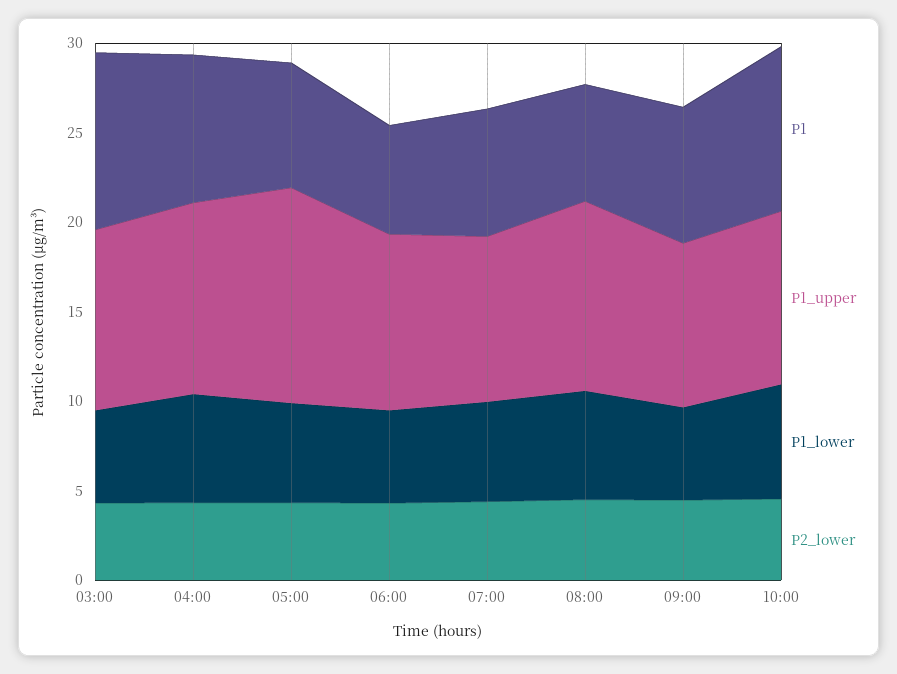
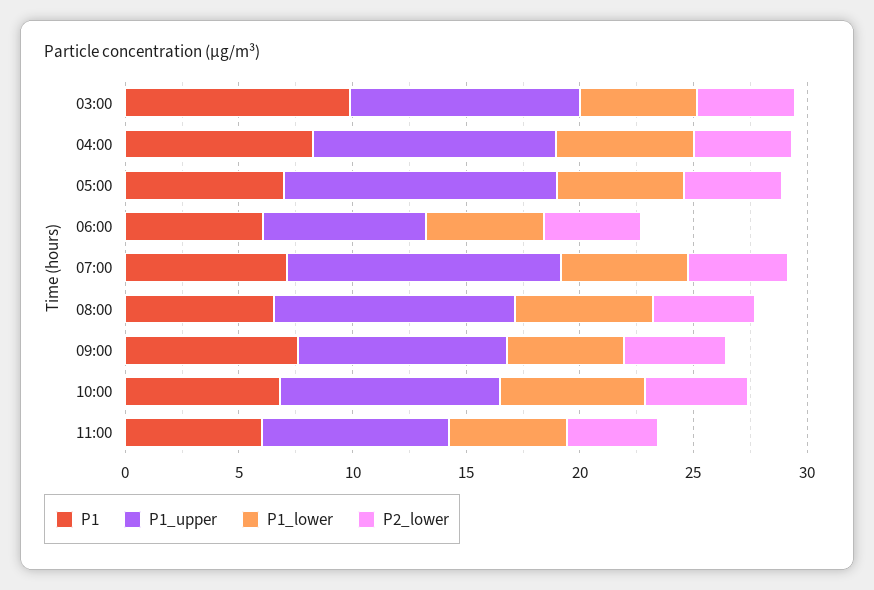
P1_upper, 06:00: 10 -> 7
P1_upper, 07:00: 9 -> 12
P1, 10:00: 9 -> 7
P1, 11:00: none -> 6
P1_upper, 11:00: none -> 8
P1_lower, 11:00: none -> 5
P2_lower, 11:00: none -> 4

